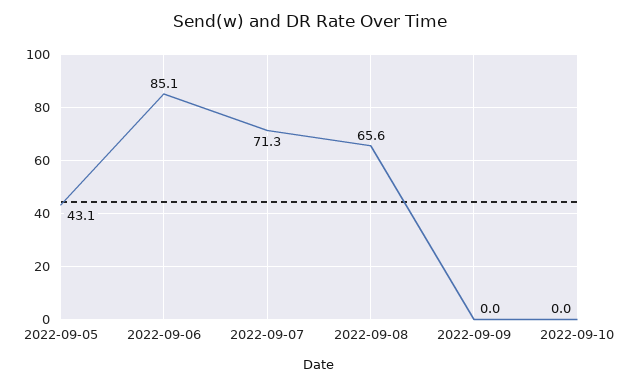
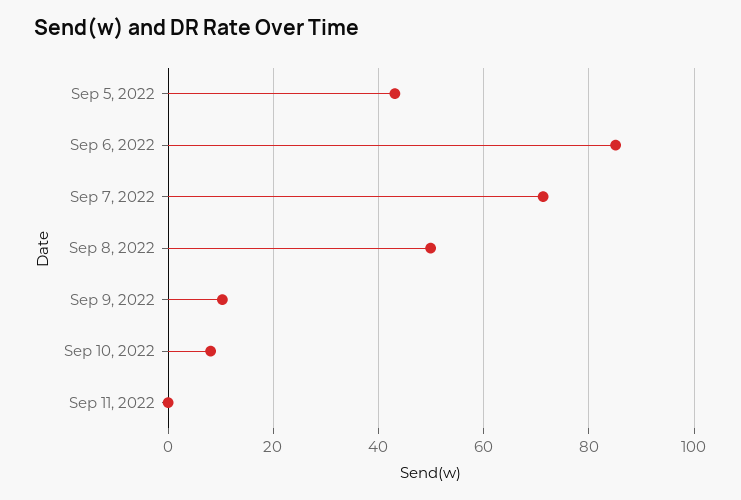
2022-09-08: 65.6 -> 50
2022-09-09: 0 -> 10
2022-09-10: 0 -> 8
Sep 11, 2022: none -> 0

